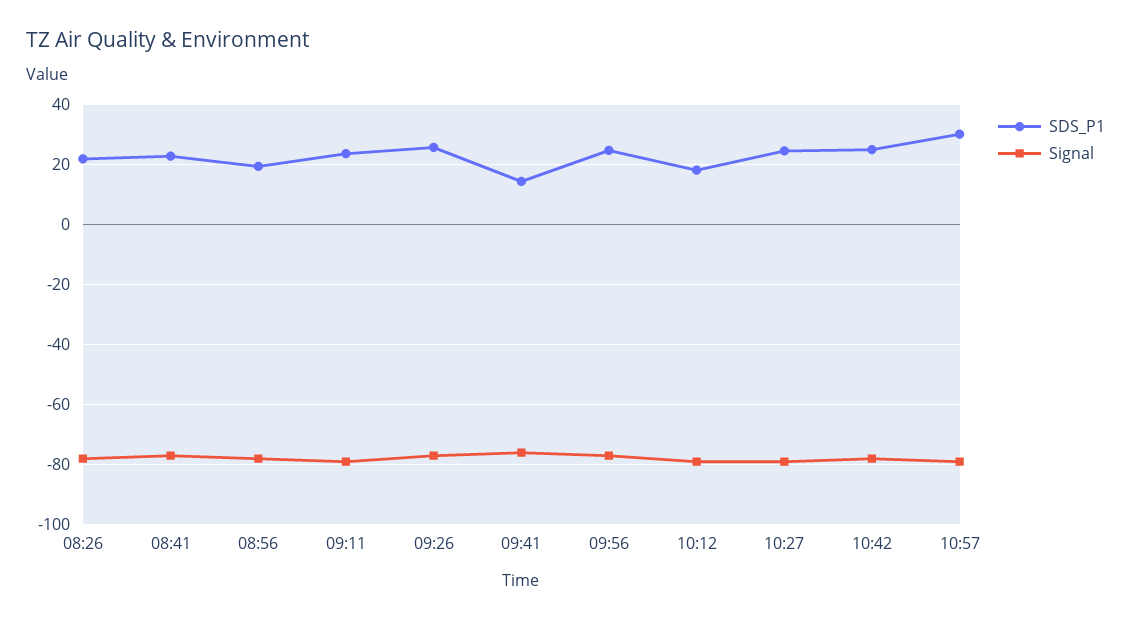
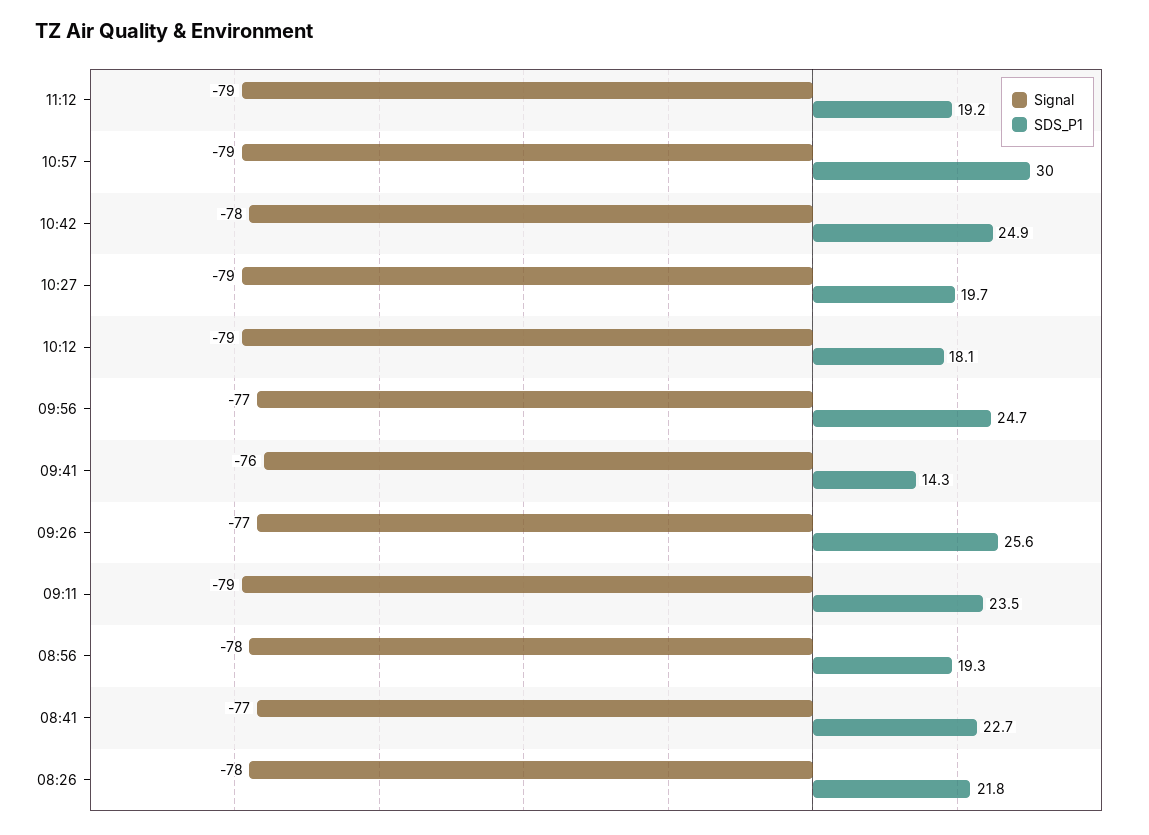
SDS_P1, 10:27: 24 -> 19.7
Signal, 11:12: none -> -79
SDS_P1, 11:12: none -> 19.2

